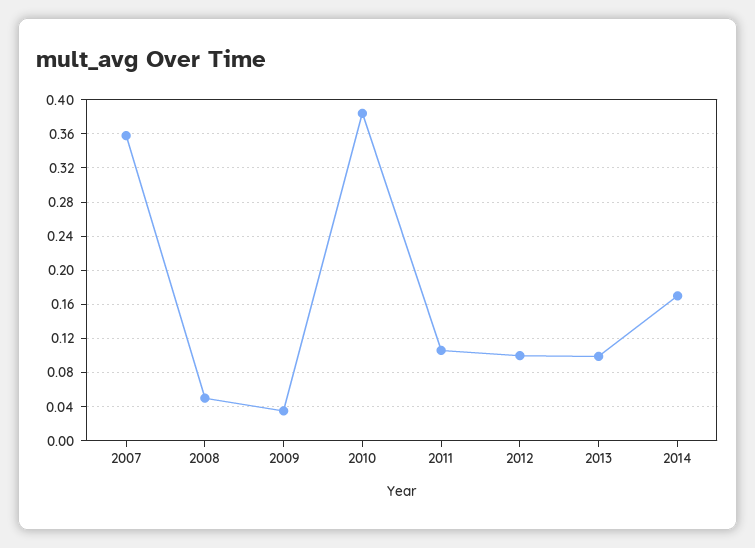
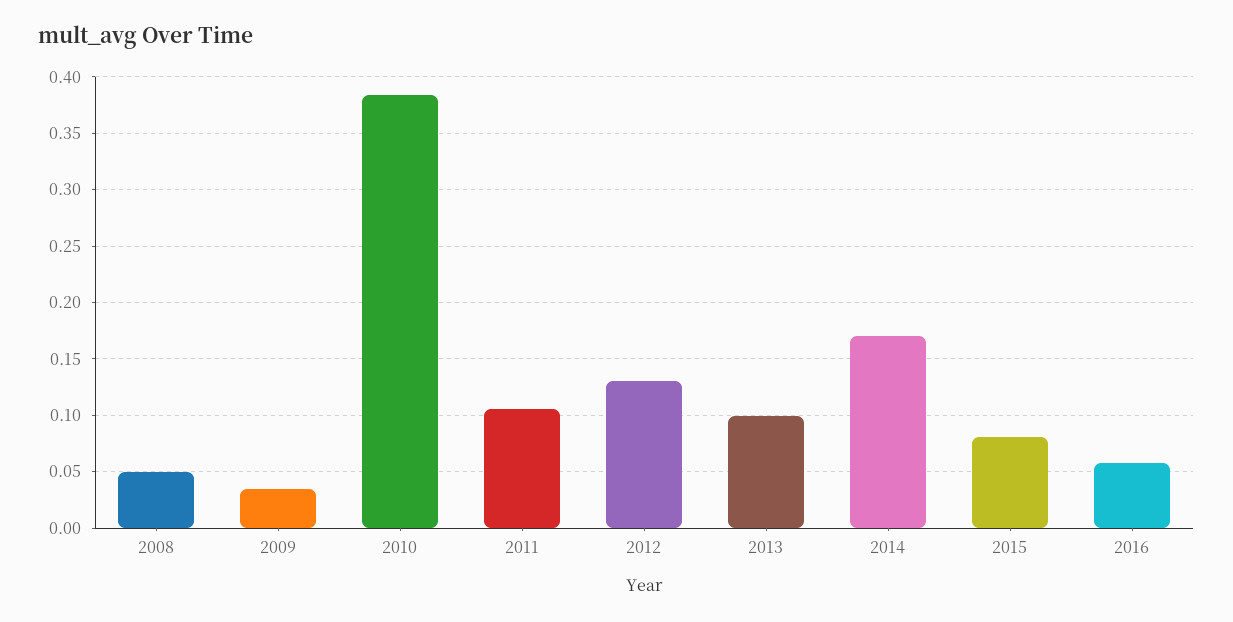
2007: 0.36 -> none
2012: 0.1 -> 0.13
2015: none -> 0.08
2016: none -> 0.06

